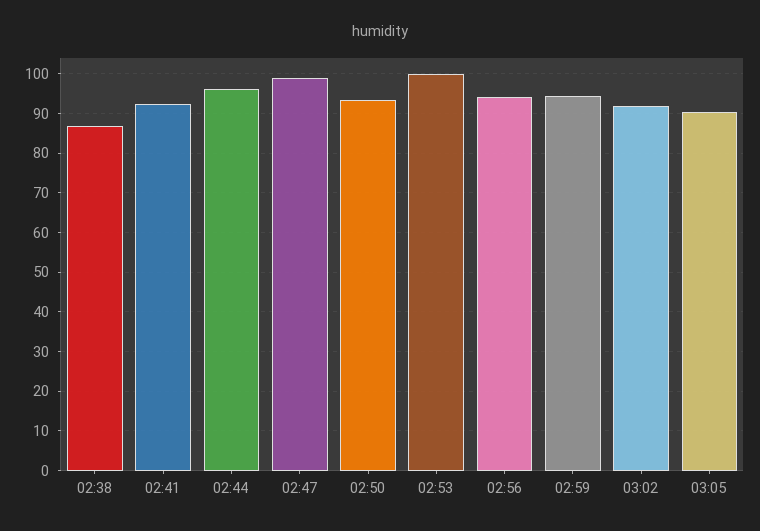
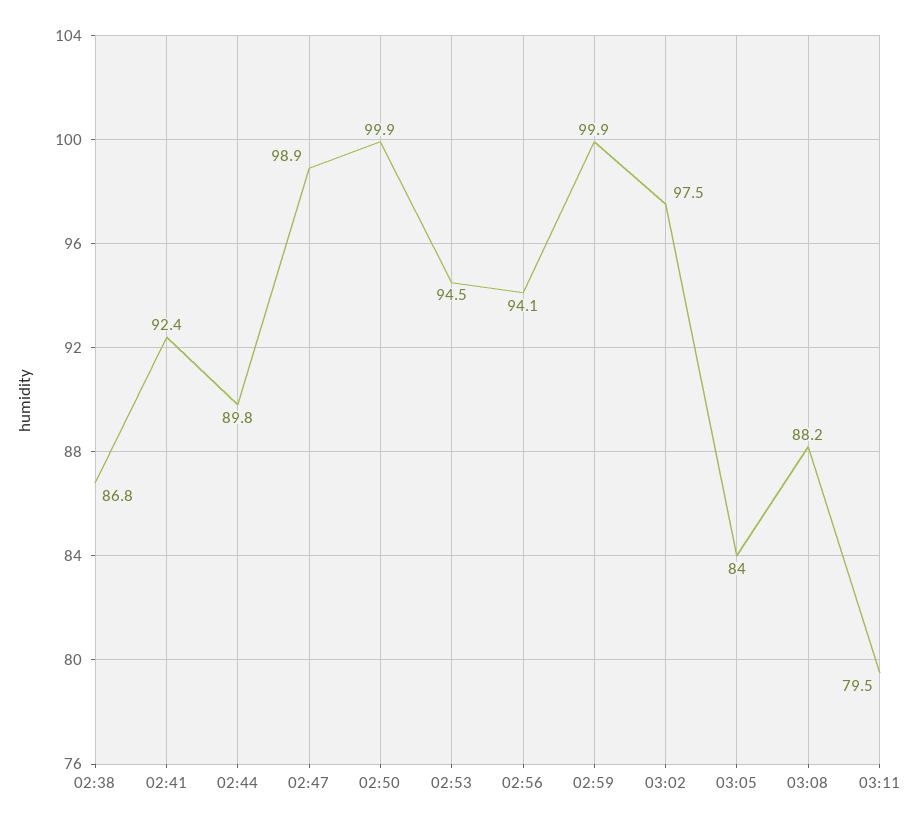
02:44: 96 -> 89.8
02:50: 94 -> 99.9
02:53: 100 -> 94.5
02:59: 94 -> 99.9
03:02: 92 -> 97.5
03:05: 90 -> 84
03:08: none -> 88.2
03:11: none -> 79.5

